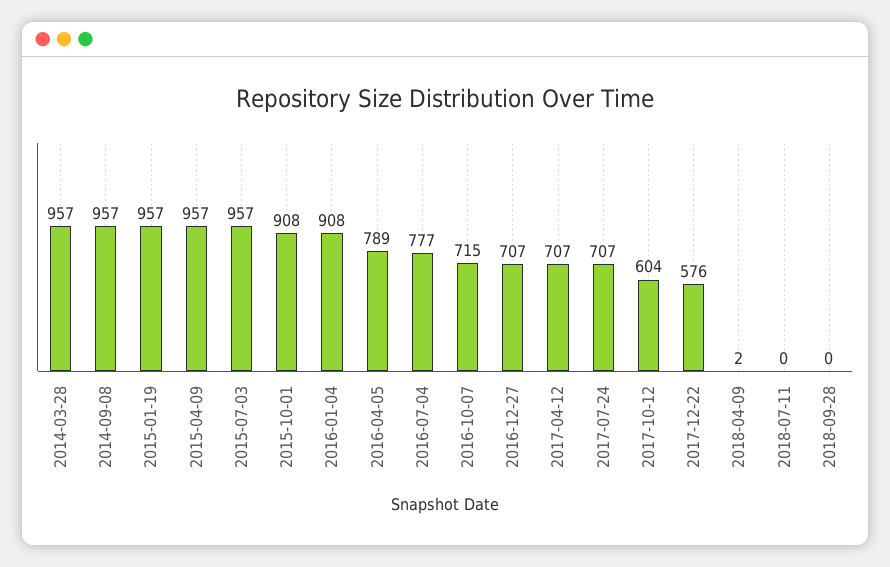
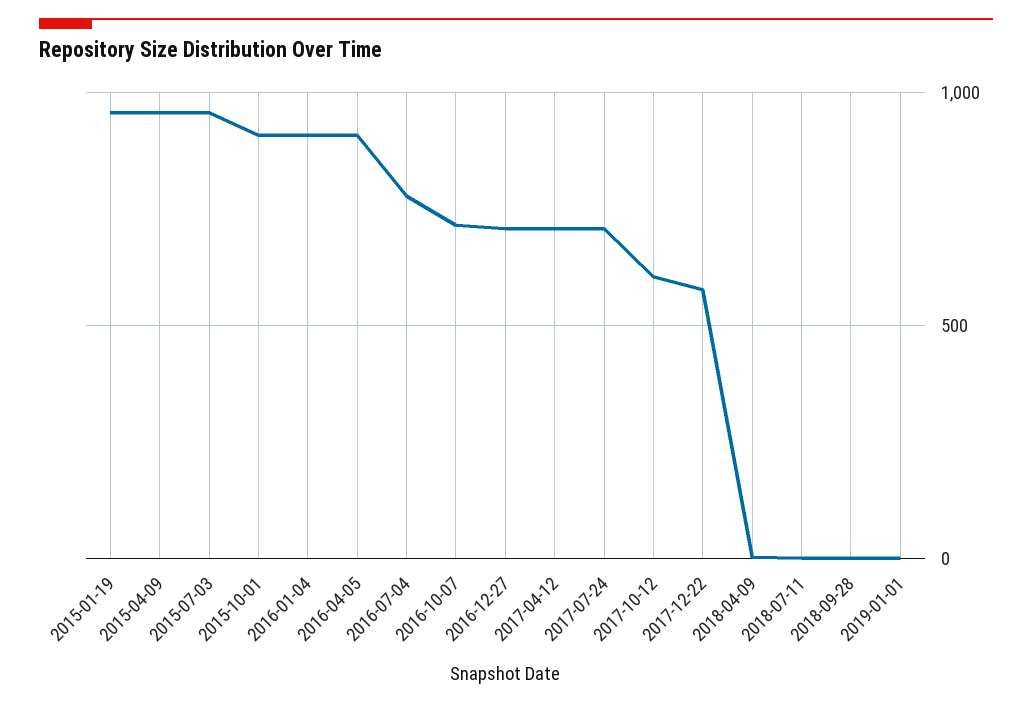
2014-03-28: 957 -> none
2014-09-08: 957 -> none
2016-04-05: 789 -> 900
2019-01-01: none -> 0

